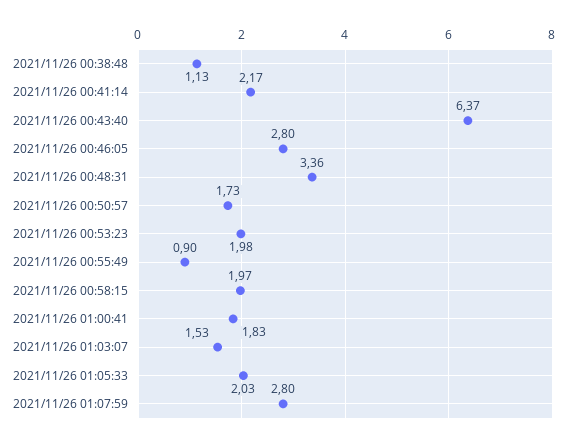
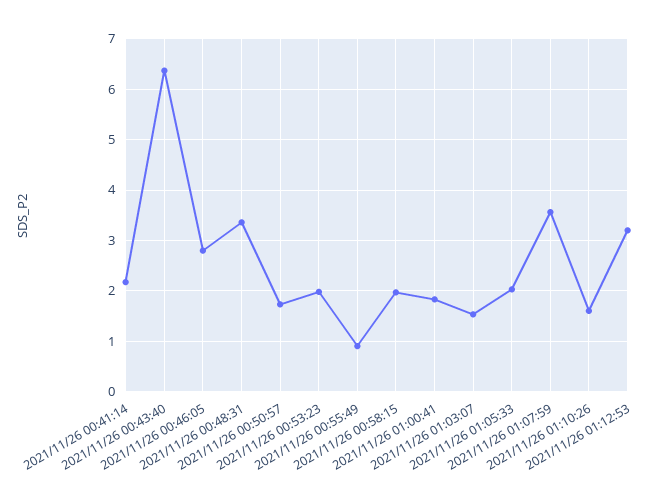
2021/11/26 00:38:48: 1.13 -> none
2021/11/26 01:07:59: 2.8 -> 3.6
2021/11/26 01:10:26: none -> 1.6
2021/11/26 01:12:53: none -> 3.2

